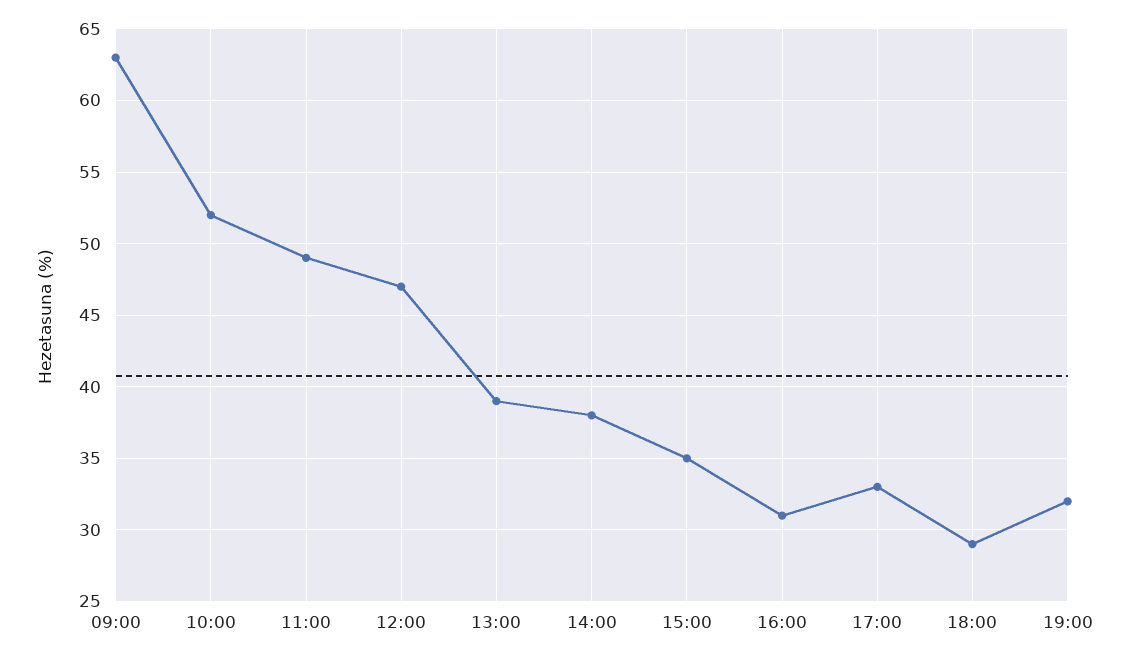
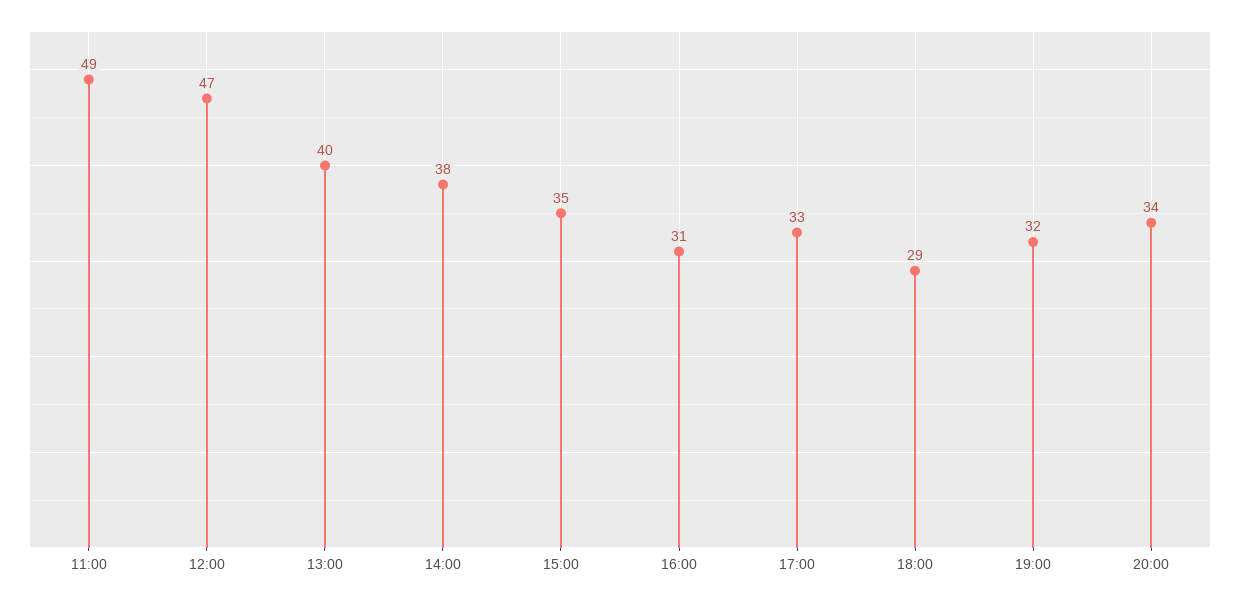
09:00: 63 -> none
10:00: 52 -> none
13:00: 39 -> 40
20:00: none -> 34

